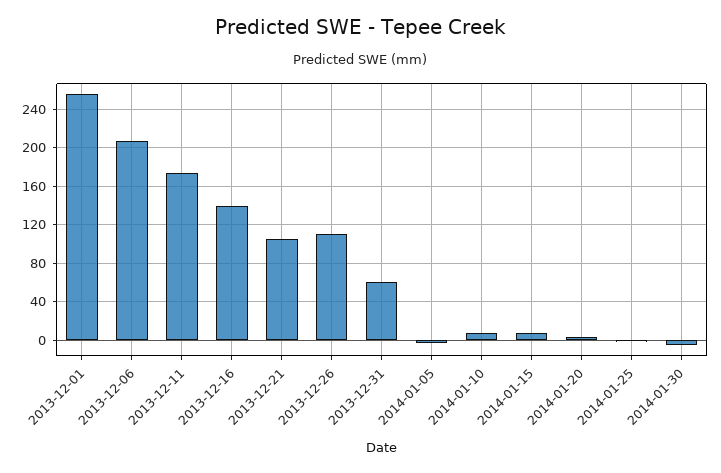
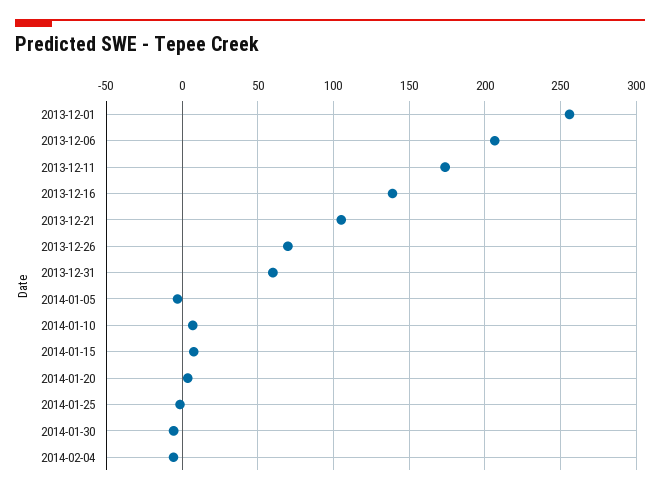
2013-12-26: 110 -> 70
2014-02-04: none -> -5

